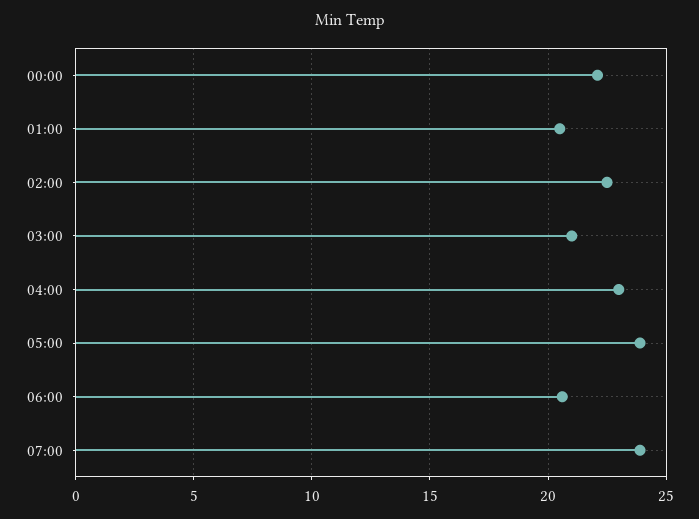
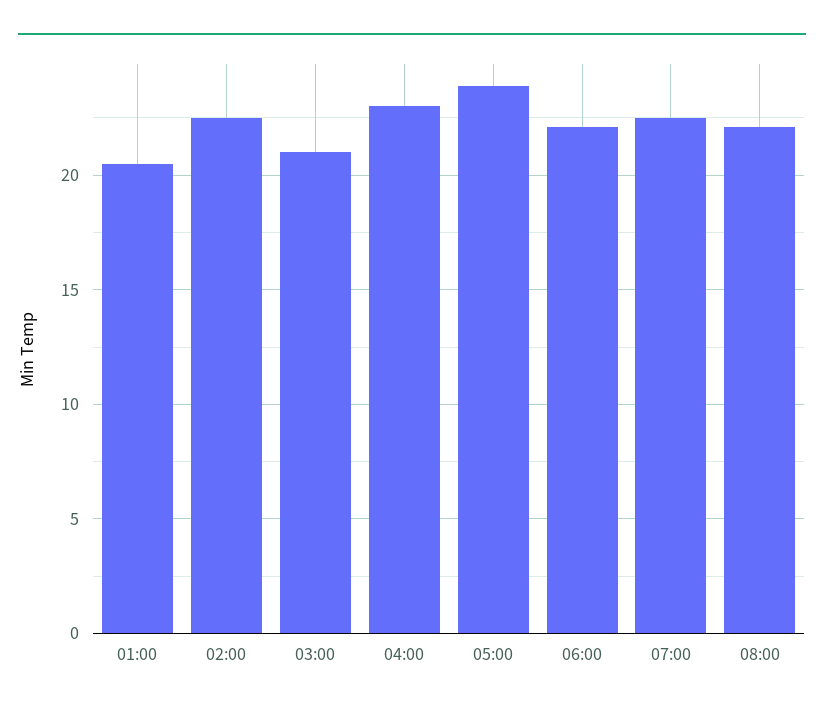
00:00: 22 -> none
06:00: 20.5 -> 22
07:00: 24 -> 22.5
08:00: none -> 22

